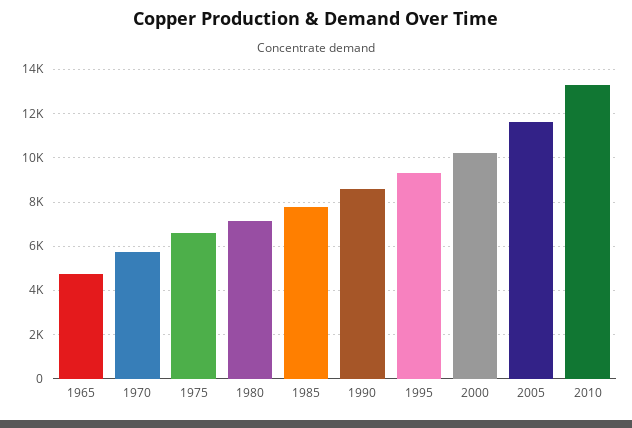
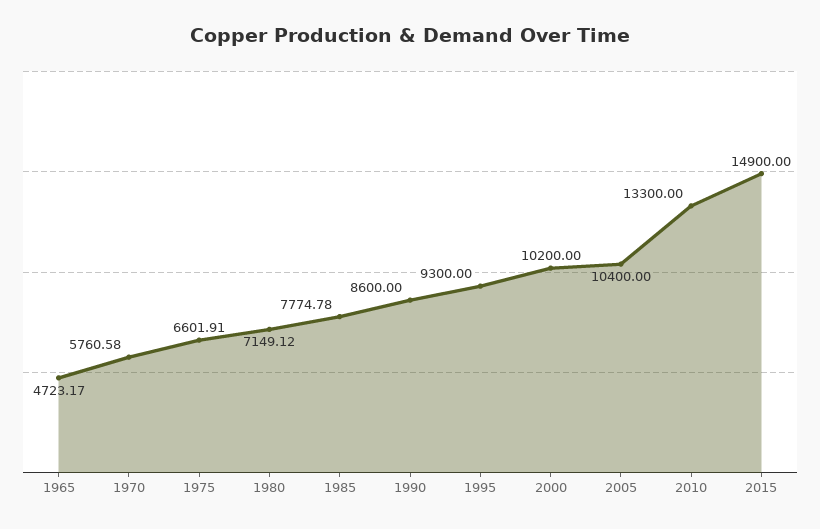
2005: 11500 -> 10400
2015: none -> 14900

